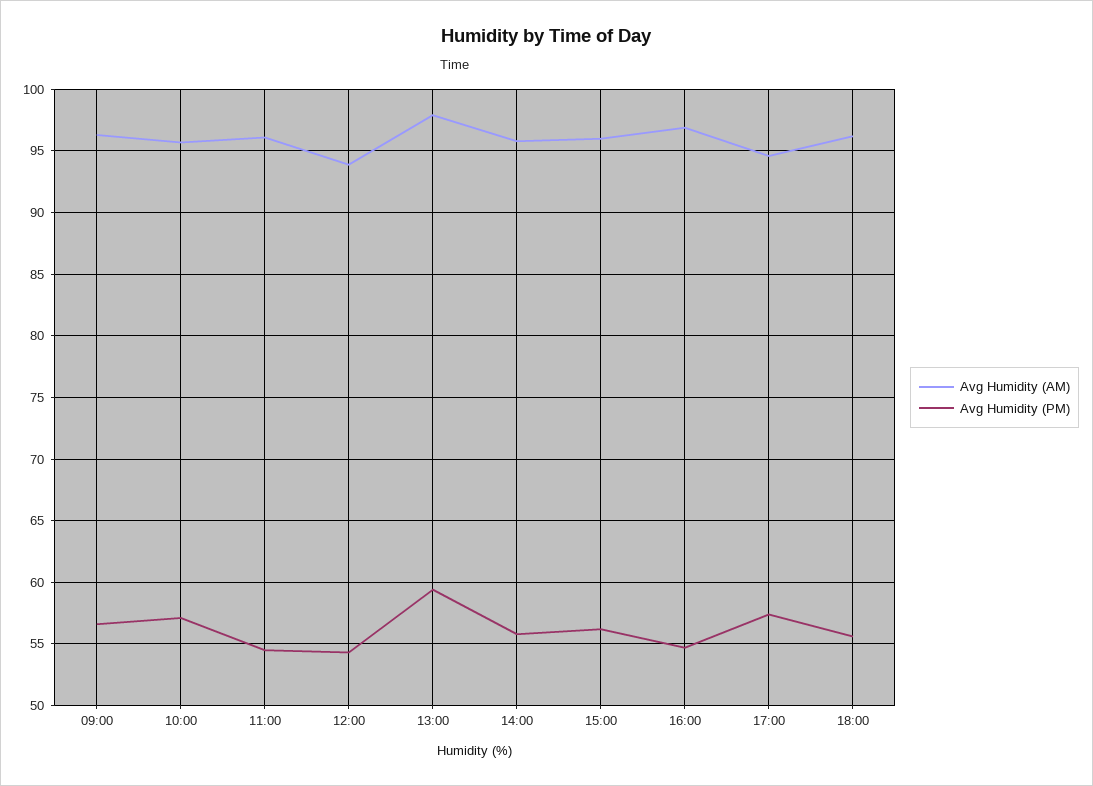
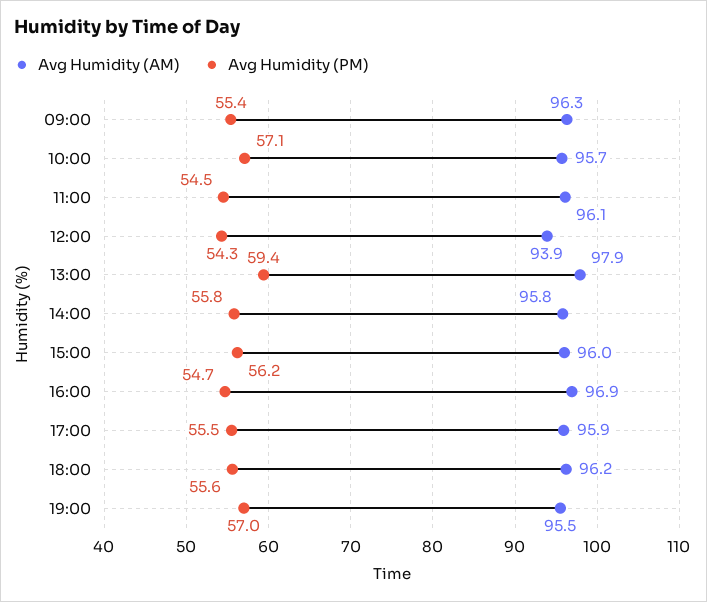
Avg Humidity (PM), 09:00: 56.5 -> 55.4
Avg Humidity (AM), 17:00: 94.5 -> 95.9
Avg Humidity (PM), 17:00: 57.5 -> 55.5
Avg Humidity (AM), 19:00: none -> 95.5
Avg Humidity (PM), 19:00: none -> 57

